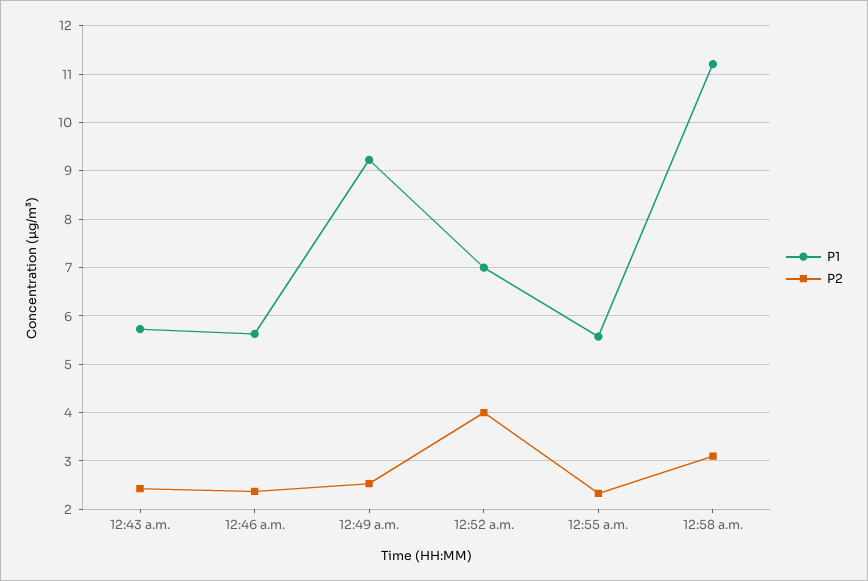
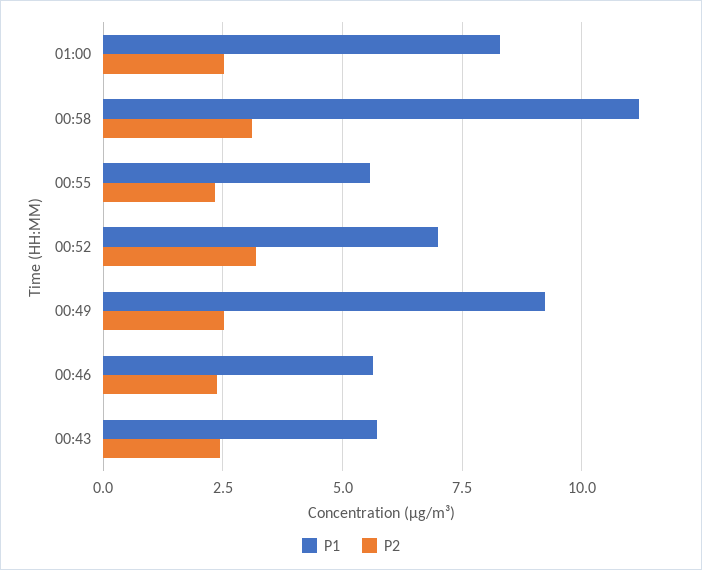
P2, 12:52 a.m.: 4 -> 3.25
P1, 01:00: none -> 8.25
P2, 01:00: none -> 2.5

